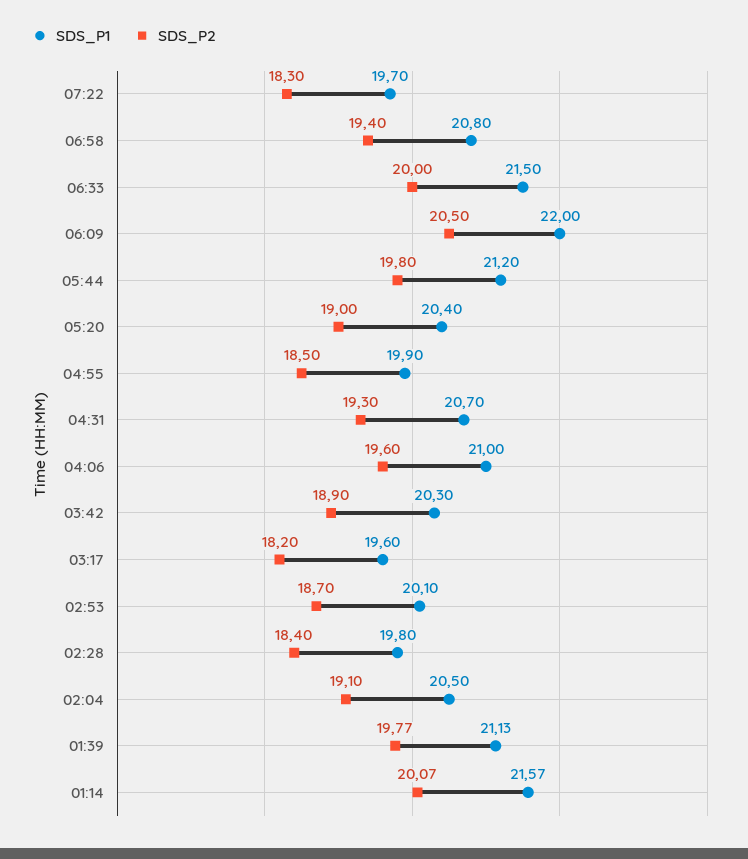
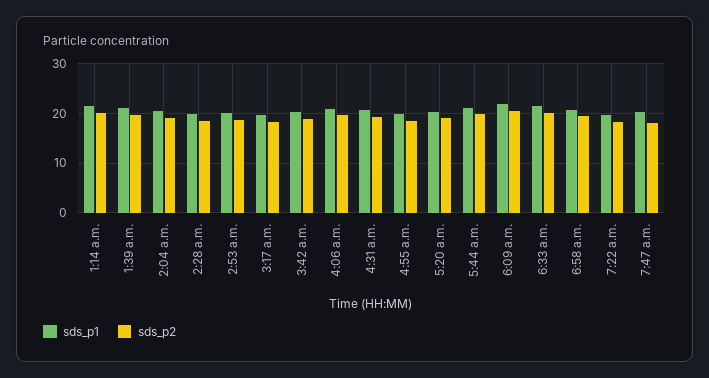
SDS_P1, 7:47 a.m.: none -> 20
SDS_P2, 7:47 a.m.: none -> 18

